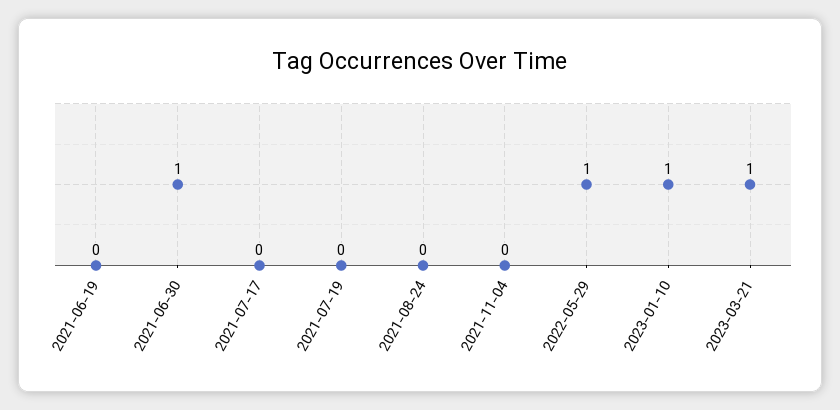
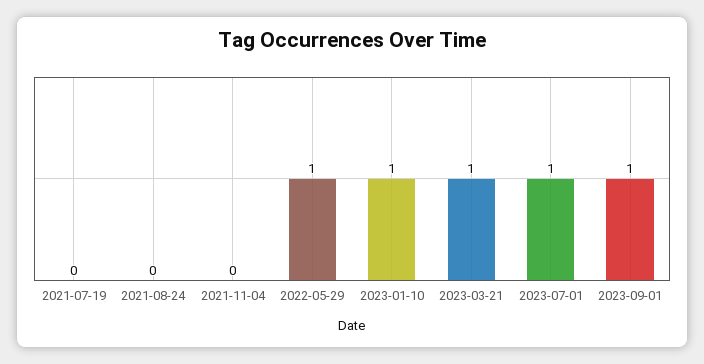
2021-06-19: 0 -> none
2021-06-30: 1 -> none
2021-07-17: 0 -> none
2023-07-01: none -> 1
2023-09-01: none -> 1

